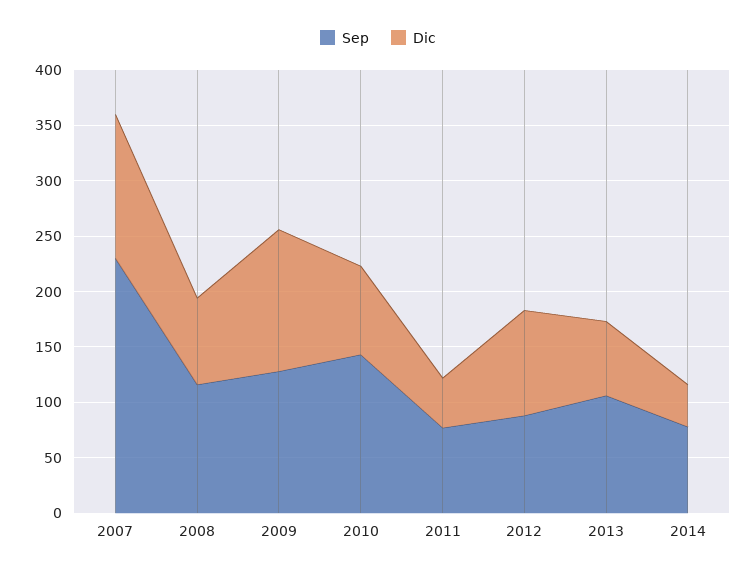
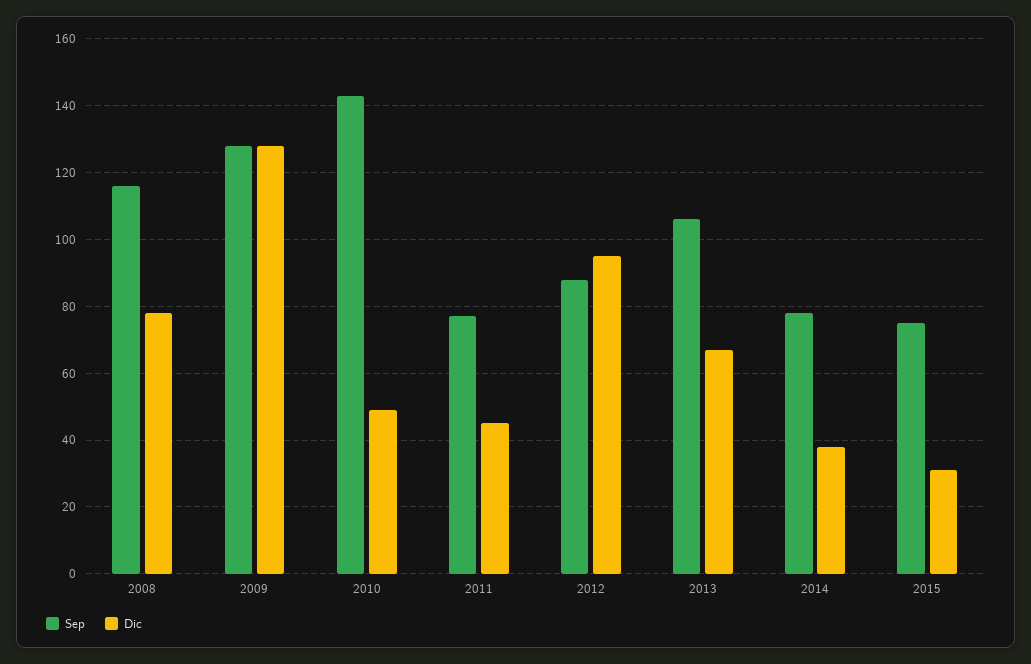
Sep, 2007: 230 -> none
Dic, 2007: 130 -> none
Dic, 2010: 80 -> 50
Sep, 2015: none -> 75
Dic, 2015: none -> 30

